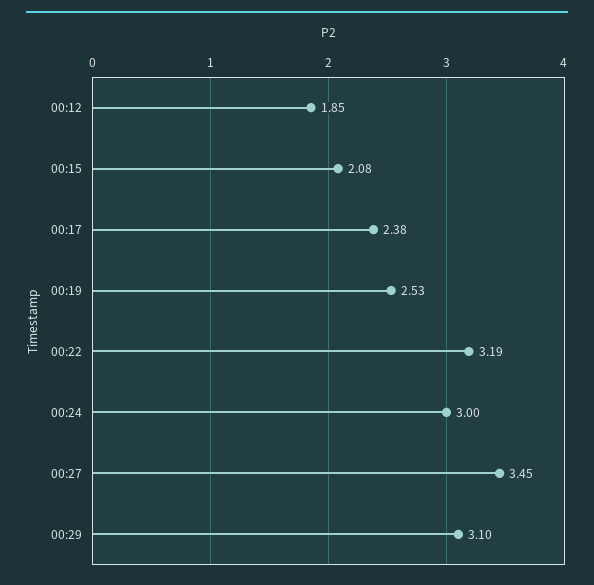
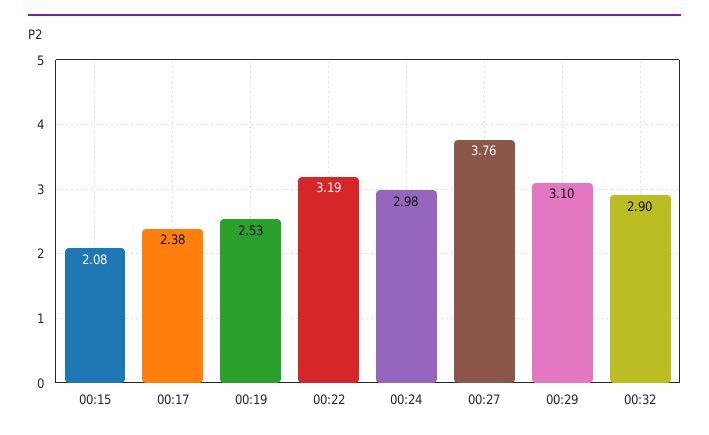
00:12: 1.85 -> none
00:24: 3 -> 2.98
00:27: 3.45 -> 3.76
00:32: none -> 2.9

